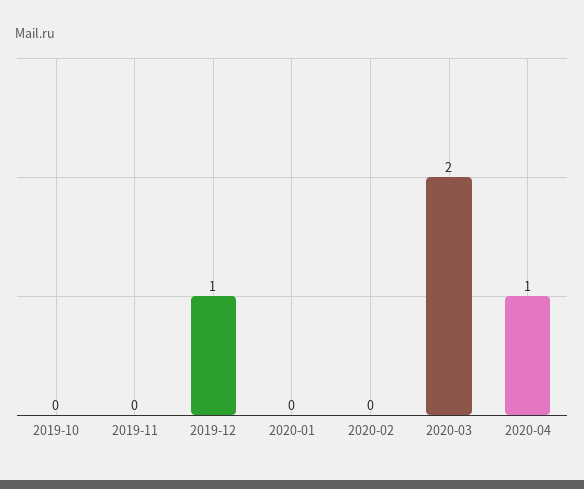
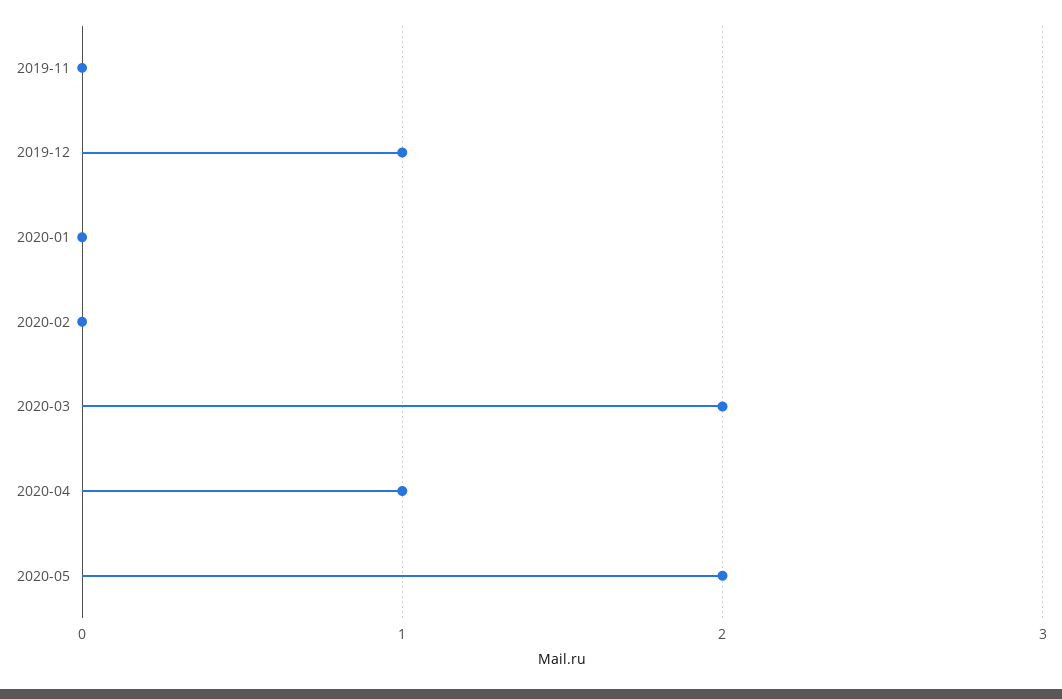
2019-10: 0 -> none
2020-05: none -> 2

